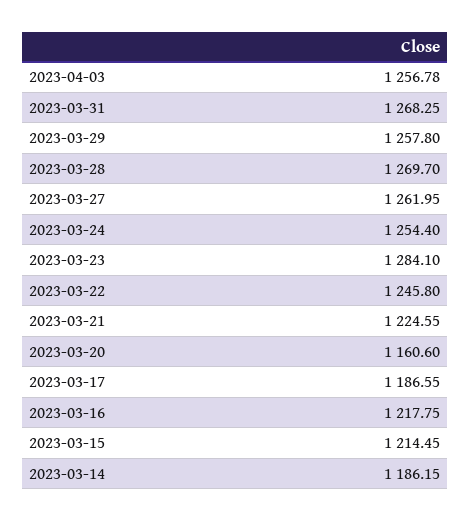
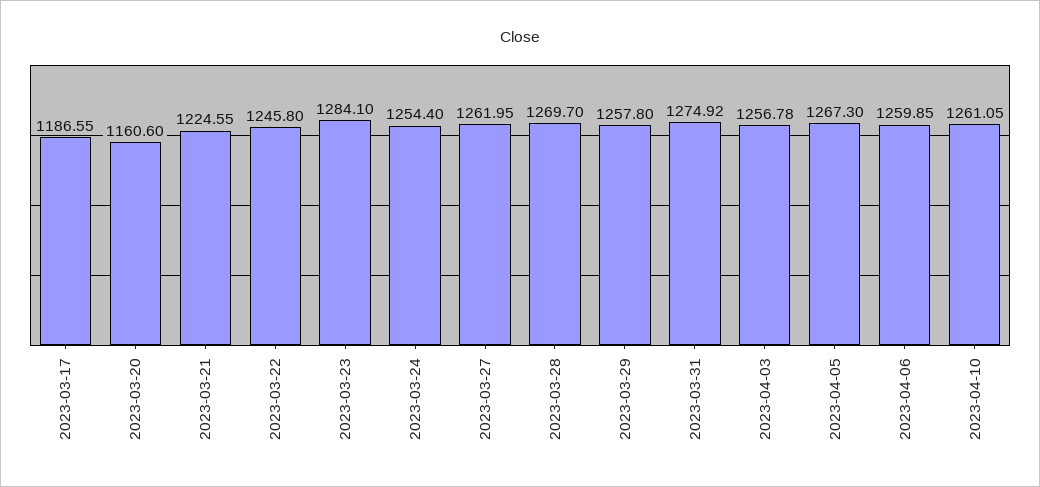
2023-03-31: 1268.25 -> 1274.92
2023-03-16: 1217.75 -> none
2023-03-15: 1214.45 -> none
2023-03-14: 1186.15 -> none
2023-04-05: none -> 1267.3
2023-04-06: none -> 1259.85
2023-04-10: none -> 1261.05

